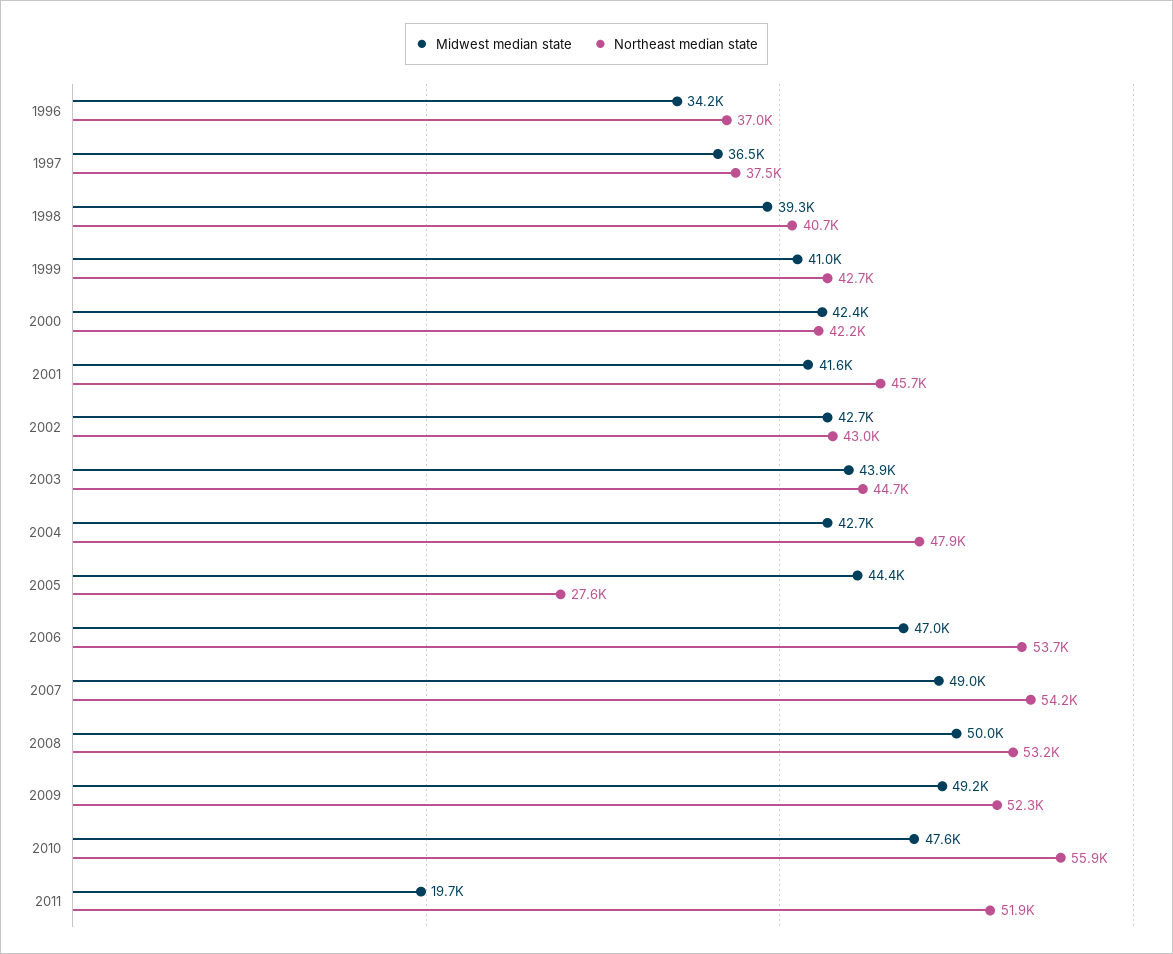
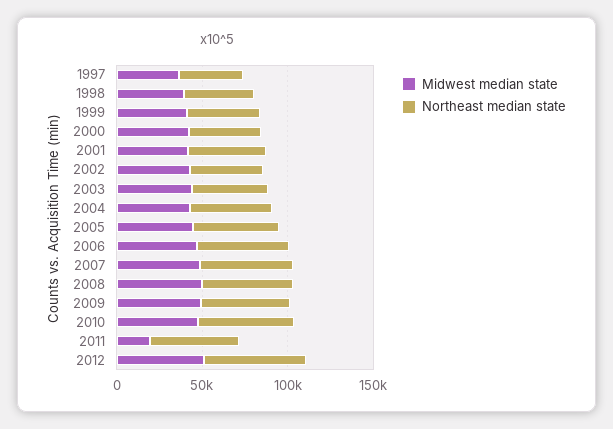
Midwest median state, 1996: 34200 -> none
Northeast median state, 1996: 37000 -> none
Northeast median state, 2005: 27600 -> 50000
Midwest median state, 2012: none -> 50000
Northeast median state, 2012: none -> 60000

